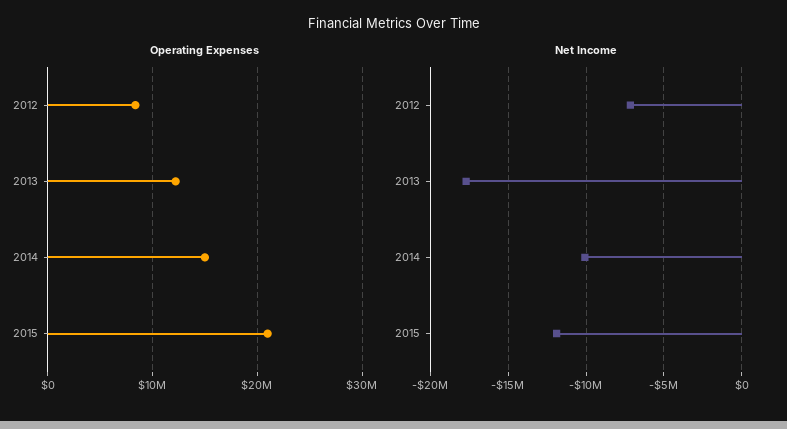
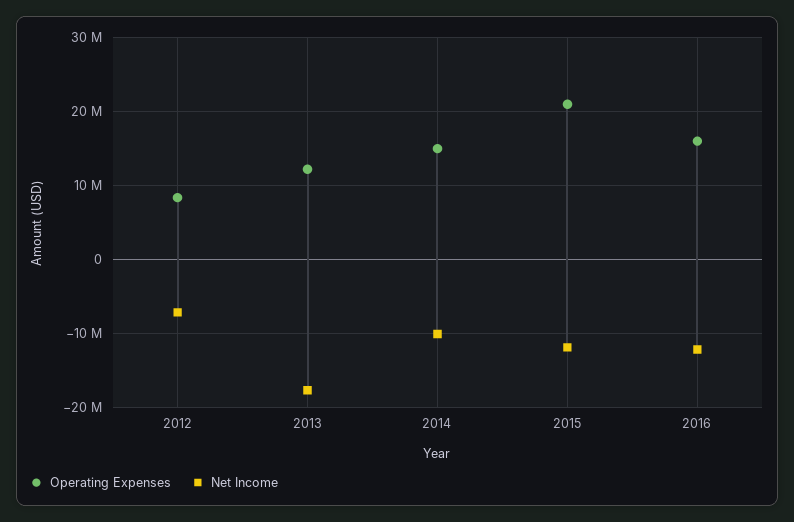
Operating Expenses, 2016: none -> 16000000
Net Income, 2016: none -> -12000000

